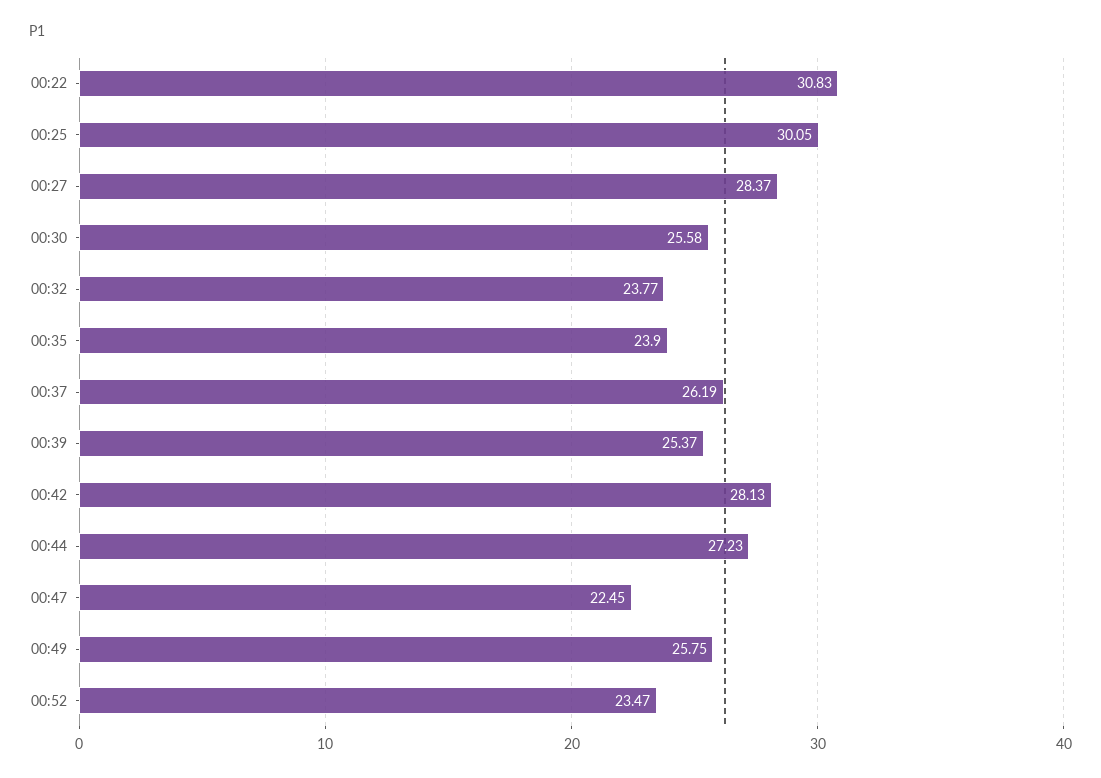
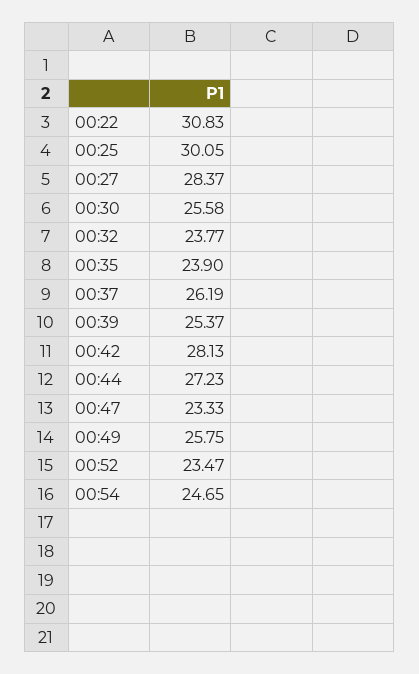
00:47: 22.45 -> 23.33
00:54: none -> 24.65

